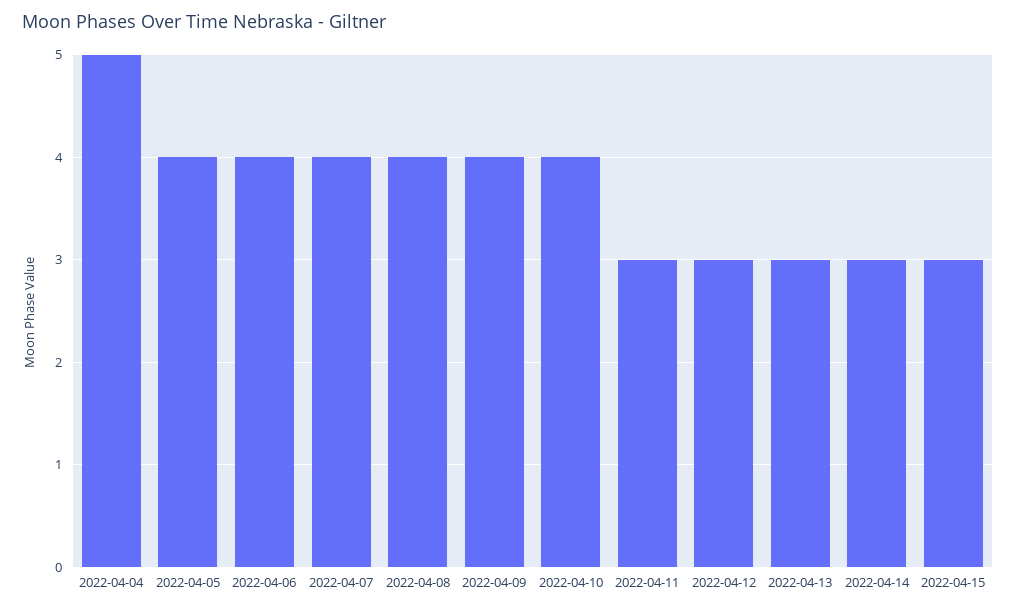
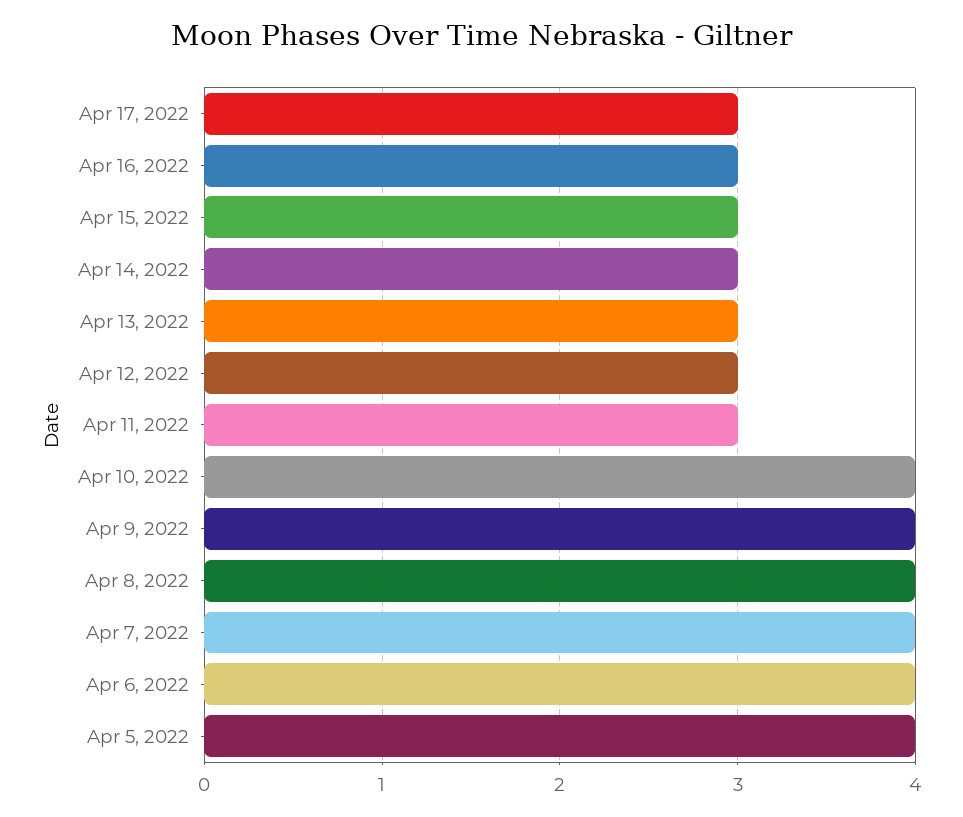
2022-04-04: 5 -> none
Apr 17, 2022: none -> 3
Apr 16, 2022: none -> 3

